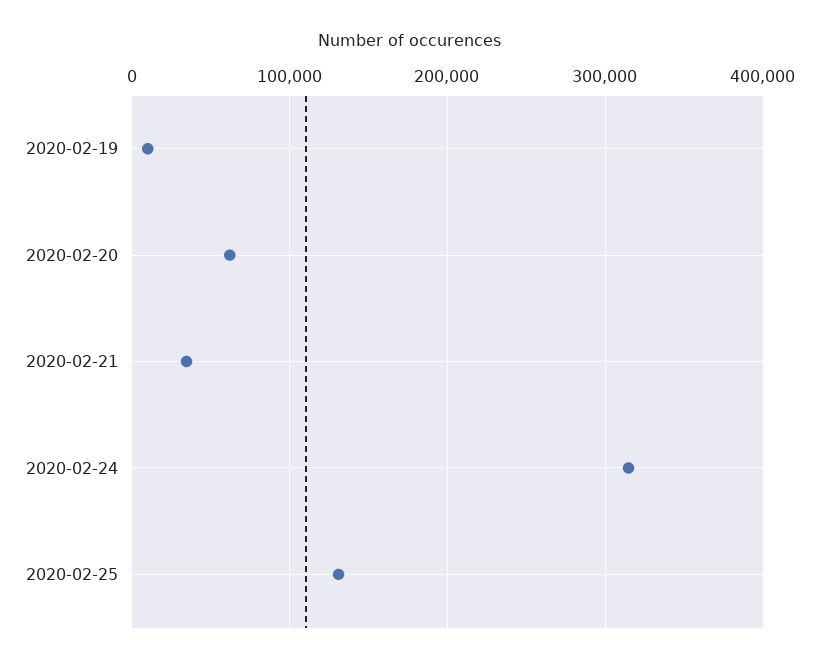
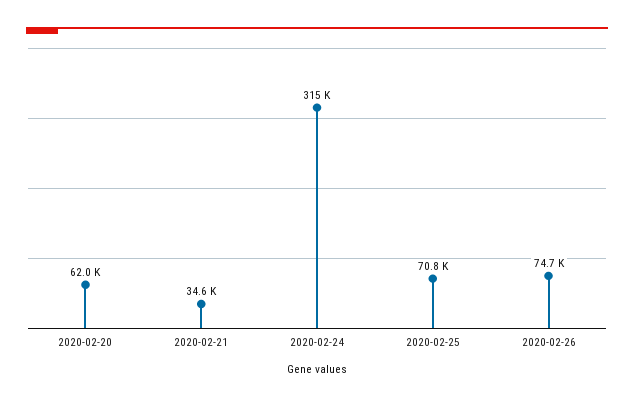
2020-02-19: 10000 -> none
2020-02-25: 130000 -> 70800
2020-02-26: none -> 74700

